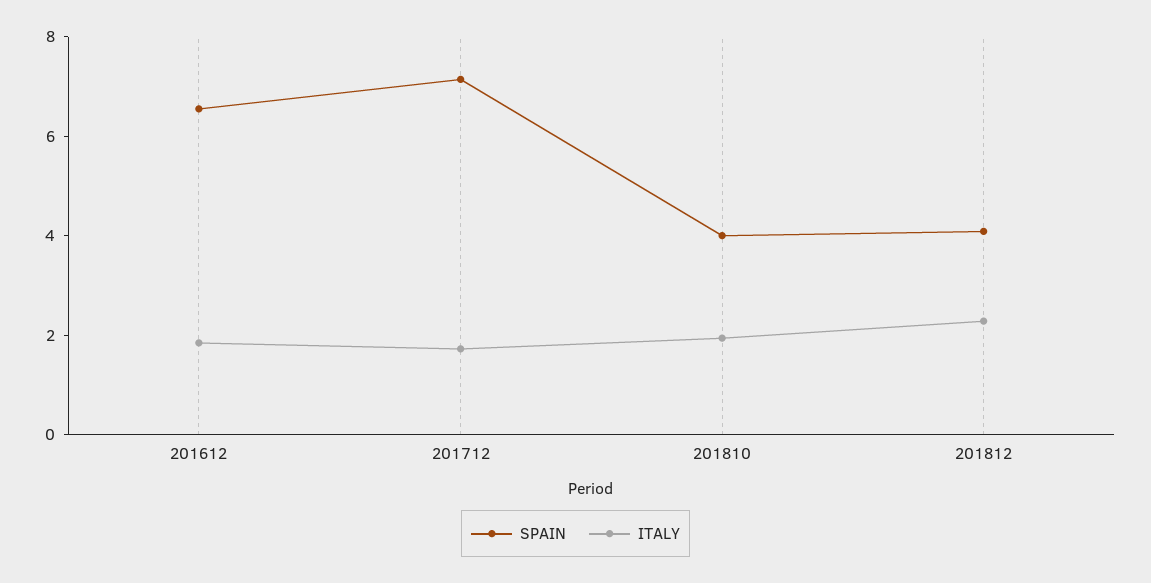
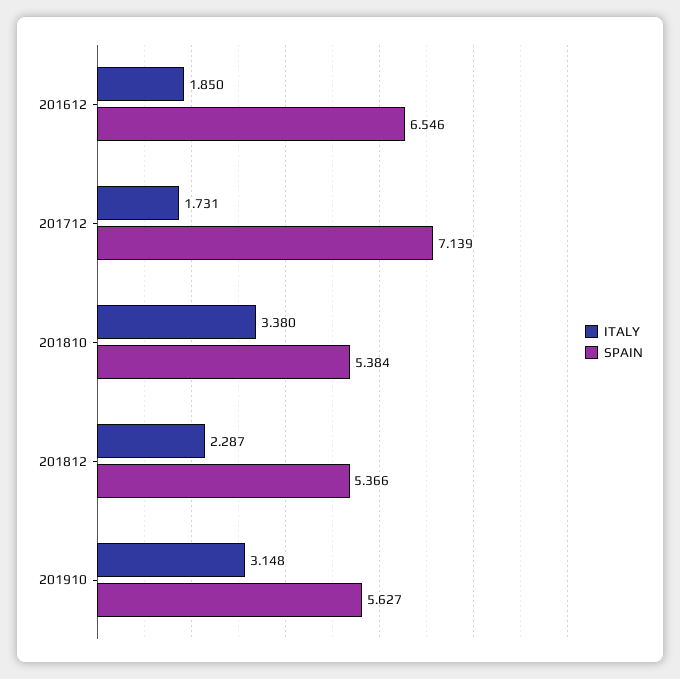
SPAIN, 201810: 4 -> 5.384
ITALY, 201810: 2 -> 3.38
SPAIN, 201812: 4 -> 5.366
ITALY, 201910: none -> 3.148
SPAIN, 201910: none -> 5.627

